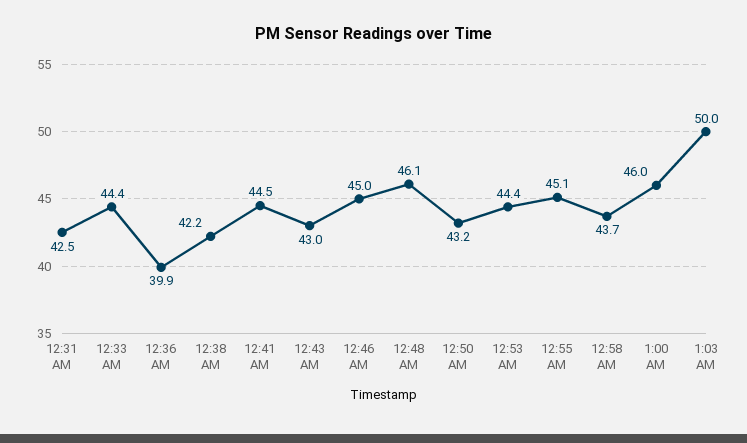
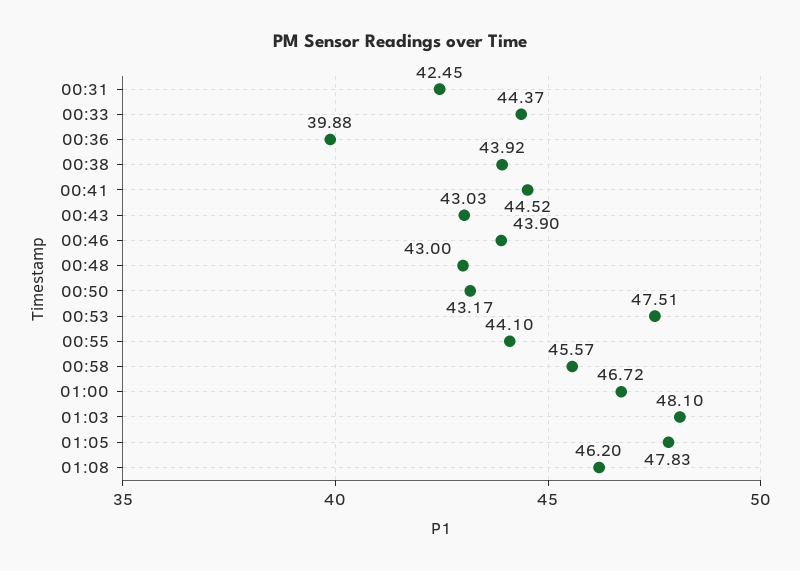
12:38 AM: 42.2 -> 43.92
12:46 AM: 45 -> 43.9
12:48 AM: 46.1 -> 43
12:53 AM: 44.4 -> 47.51
12:55 AM: 45.1 -> 44.1
12:58 AM: 43.7 -> 45.57
1:00 AM: 46 -> 46.72
1:03 AM: 50 -> 48.1
01:05: none -> 47.83
01:08: none -> 46.2

